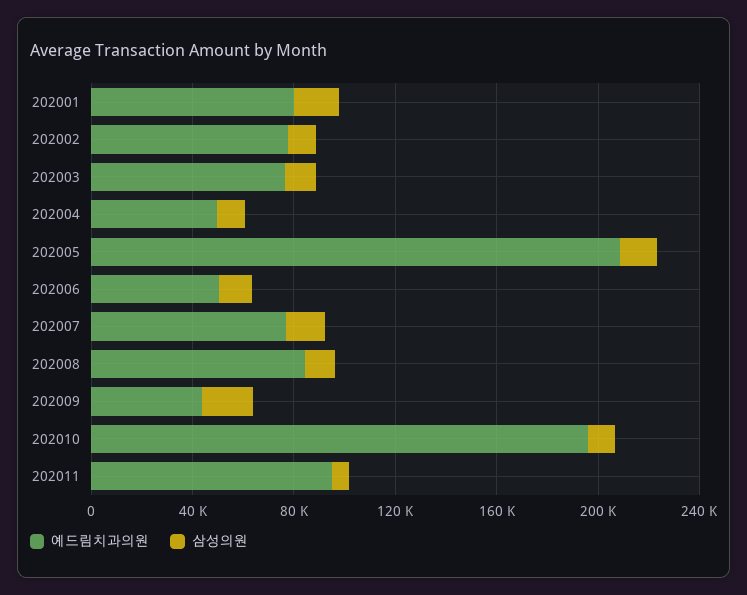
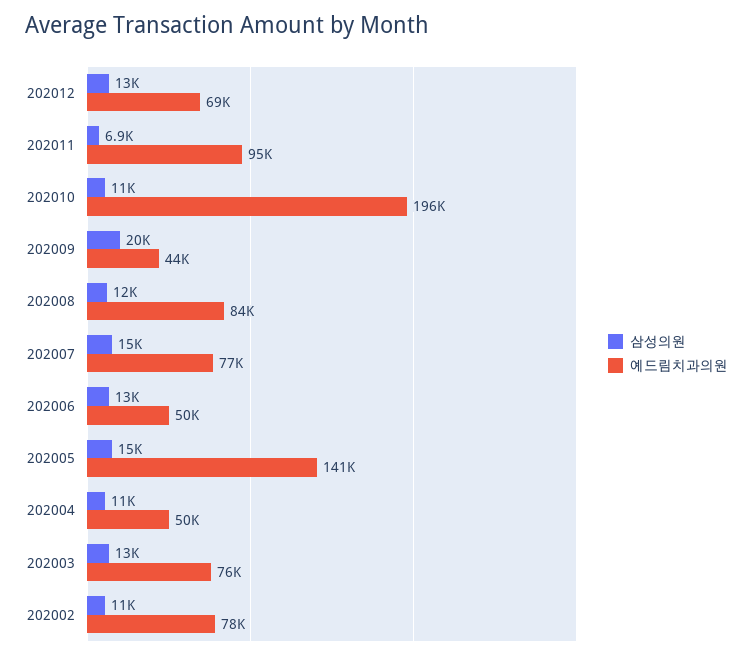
예드림치과의원, 202001: 80000 -> none
삼성의원, 202001: 20000 -> none
예드림치과의원, 202005: 210000 -> 141000
삼성의원, 202012: none -> 13000
예드림치과의원, 202012: none -> 69000

